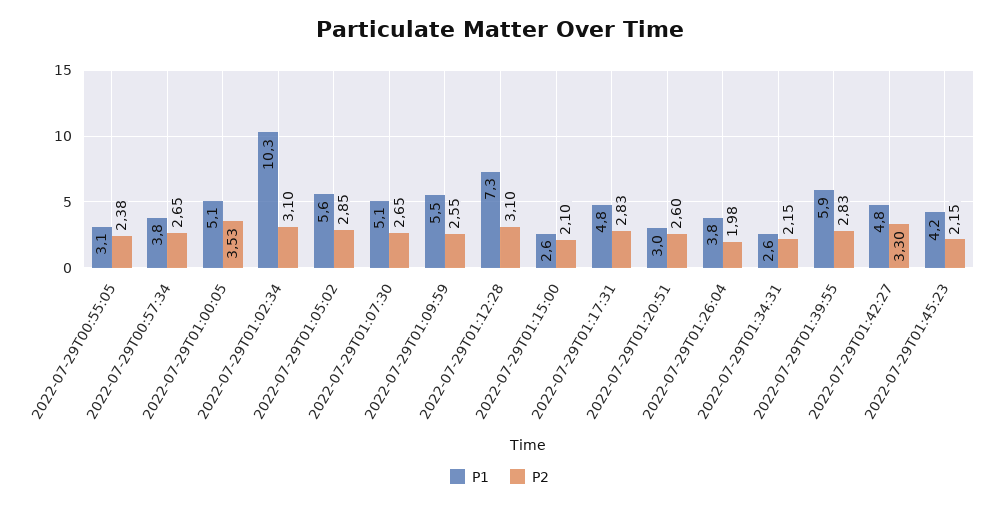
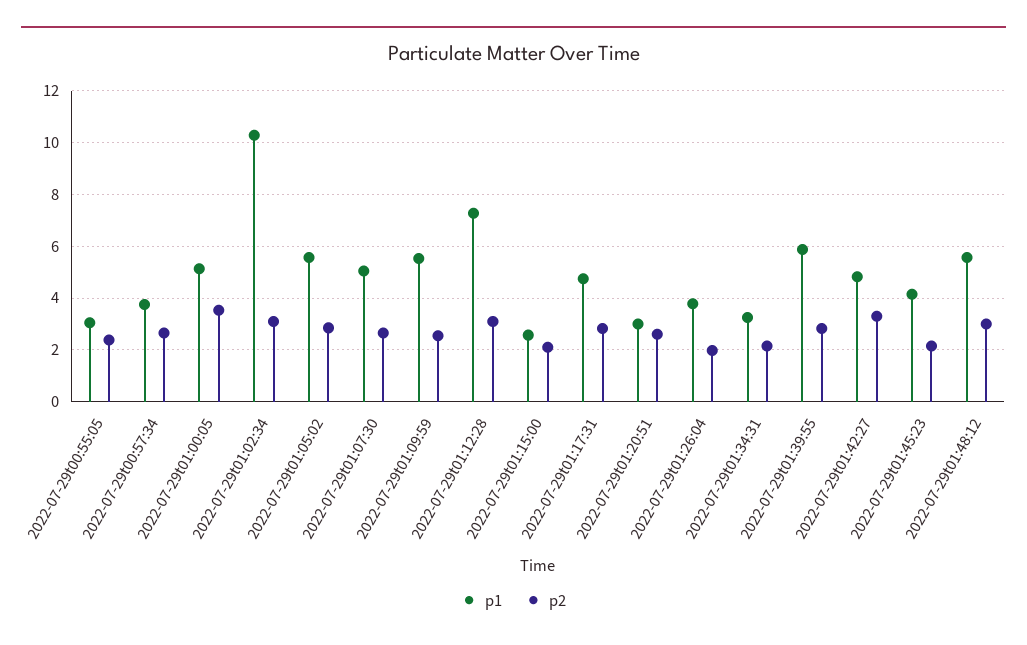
P1, 2022-07-29T01:34:31: 2.6 -> 3.25
P1, 2022-07-29t01:48:12: none -> 5.5
P2, 2022-07-29t01:48:12: none -> 3

